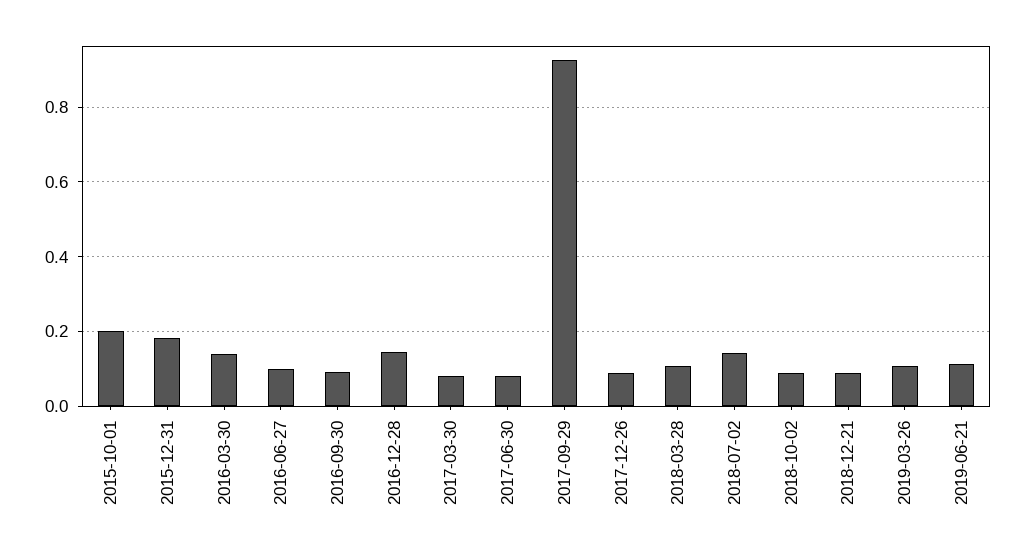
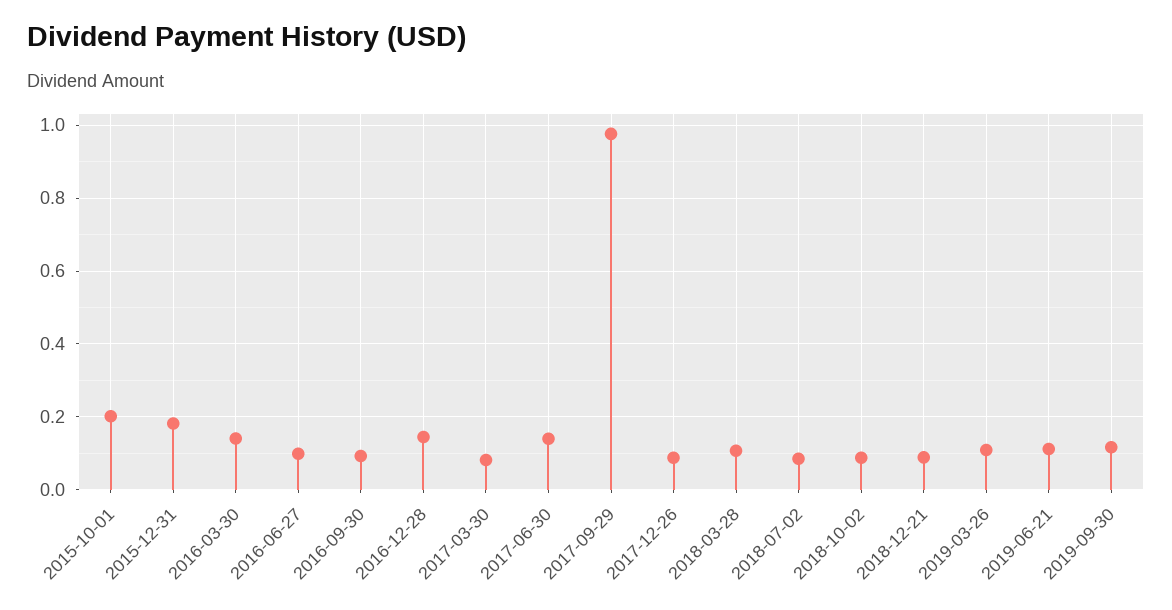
2017-06-30: 0.08 -> 0.14
2017-09-29: 0.92 -> 0.98
2018-07-02: 0.14 -> 0.08
2019-09-30: none -> 0.12

